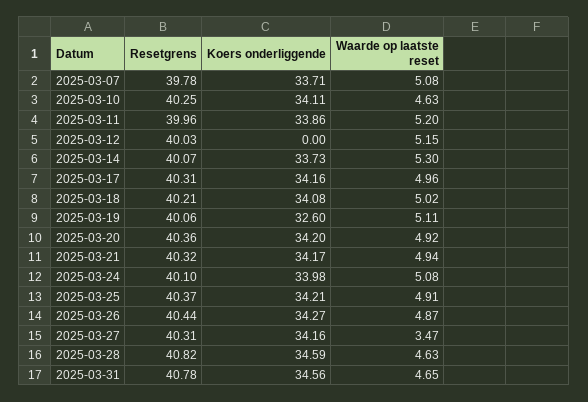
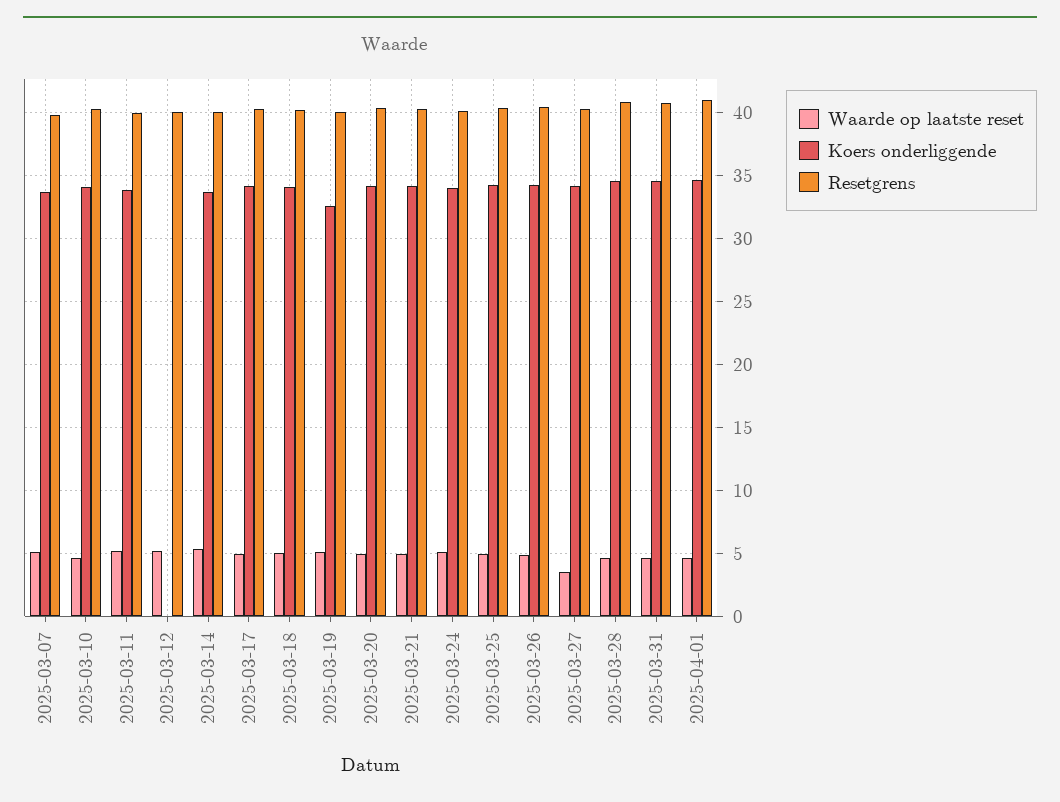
Waarde op laatste reset, 2025-04-01: none -> 4.5
Koers onderliggende, 2025-04-01: none -> 34.5
Resetgrens, 2025-04-01: none -> 41

